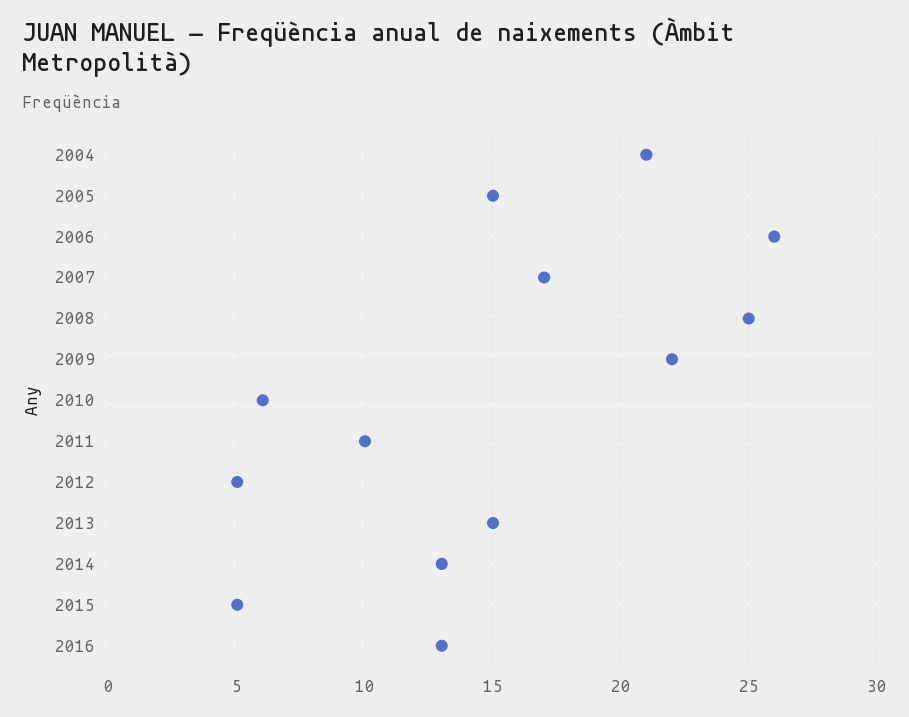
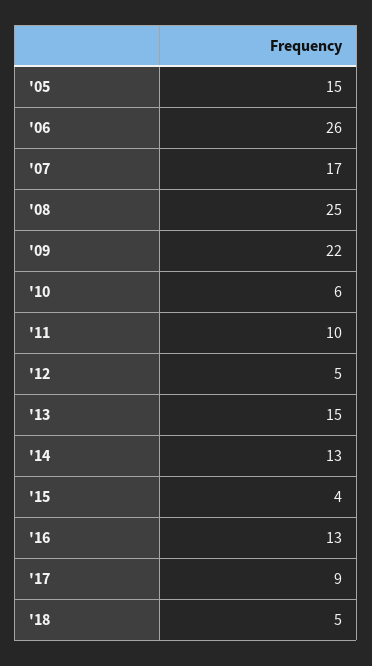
2004: 21 -> none
2015: 5 -> 4
'17: none -> 9
'18: none -> 5

